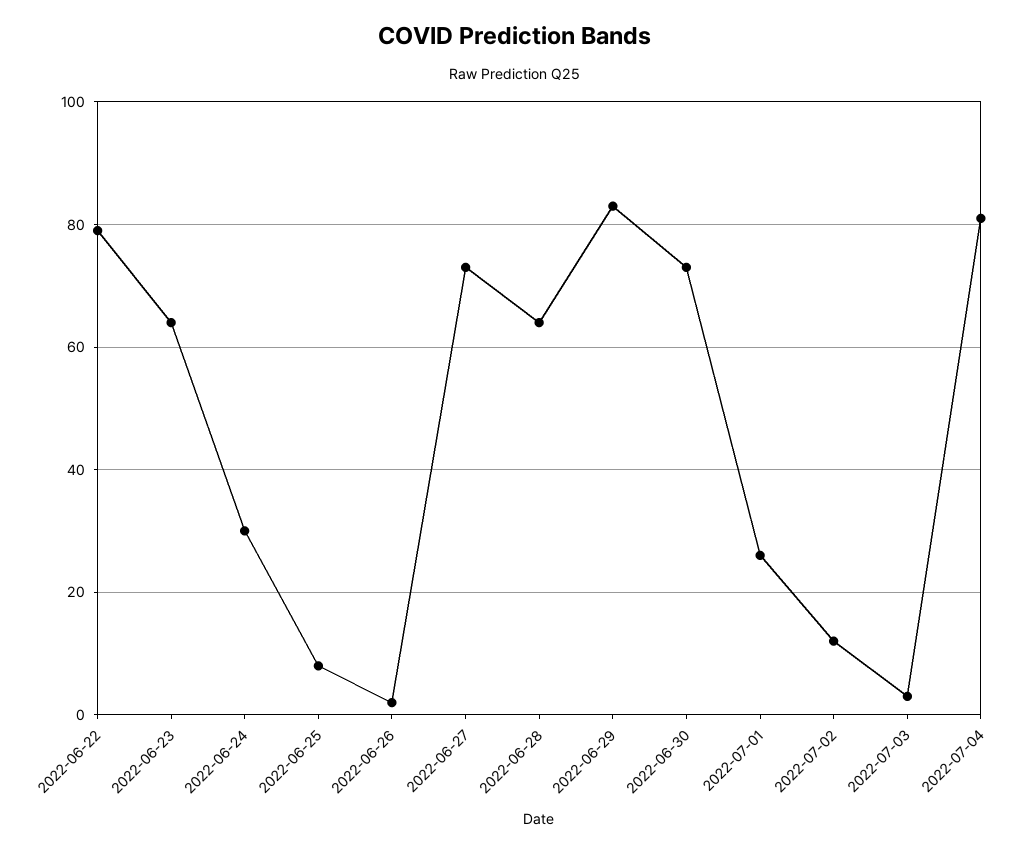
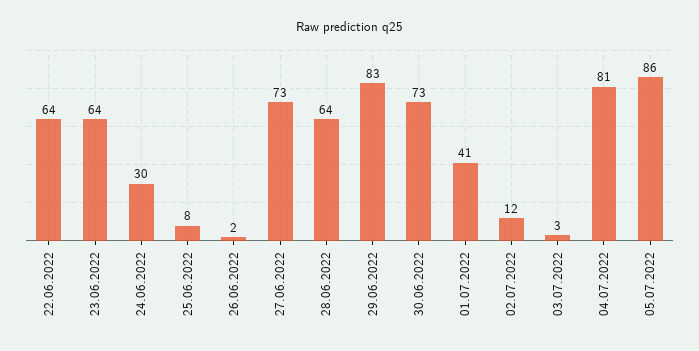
2022-06-22: 80 -> 64
2022-07-01: 25 -> 41
05.07.2022: none -> 86

